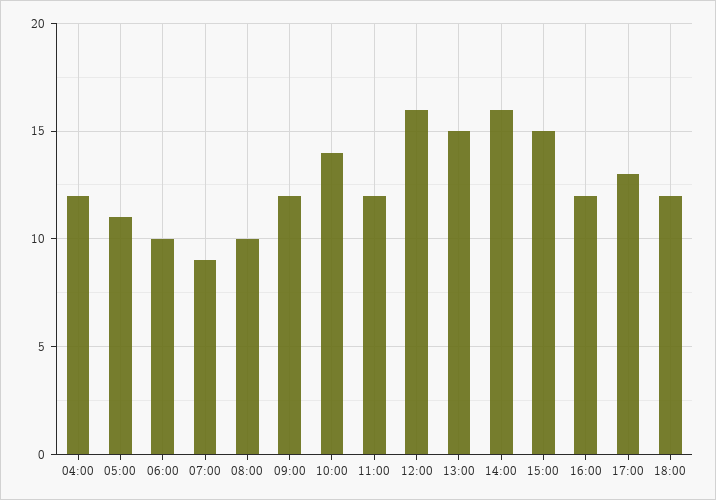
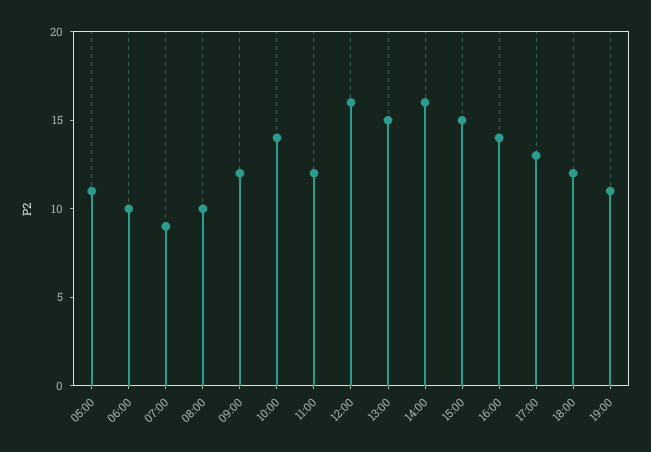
04:00: 12 -> none
16:00: 12 -> 14
19:00: none -> 11

